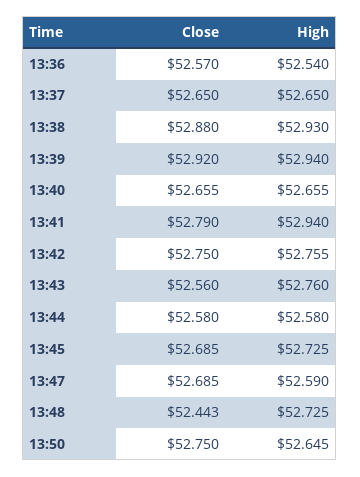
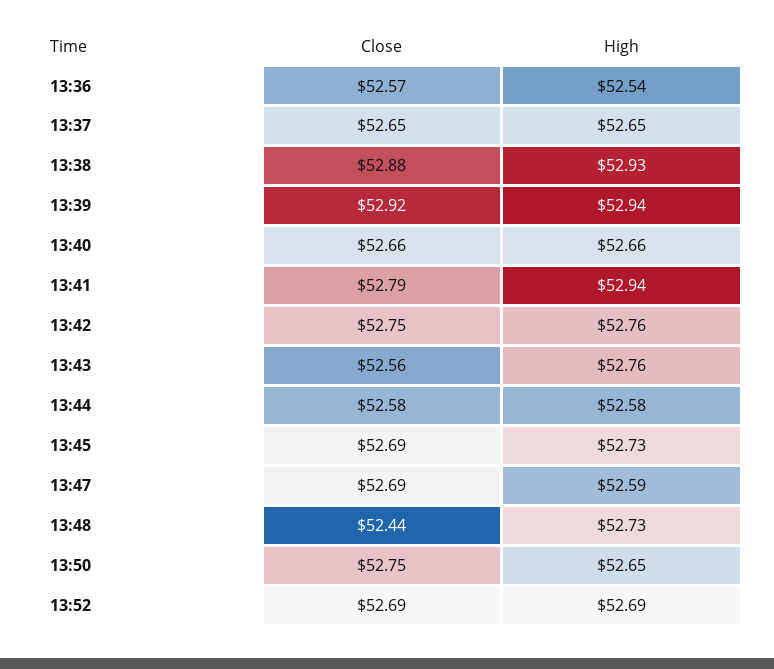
Close, 13:52: none -> 52.69
High, 13:52: none -> 52.69

